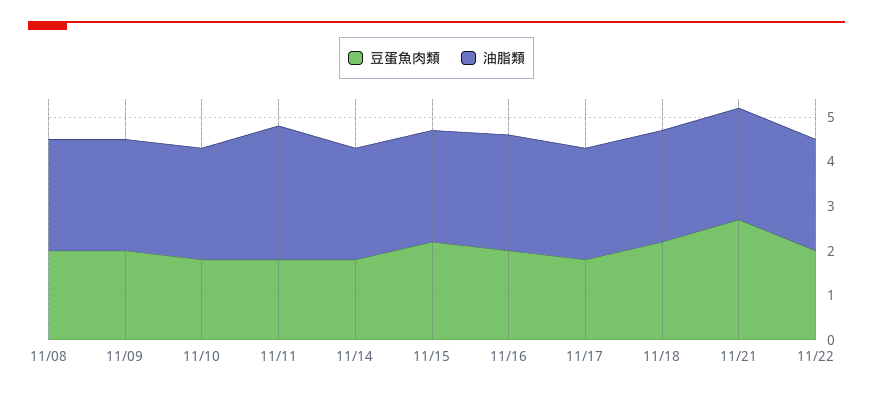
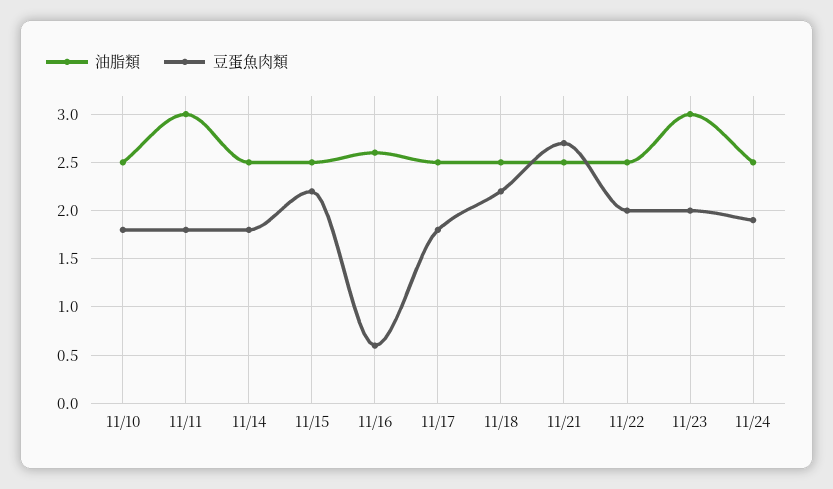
豆蛋魚肉類, 11/08: 2 -> none
油脂類, 11/08: 2.5 -> none
豆蛋魚肉類, 11/09: 2 -> none
油脂類, 11/09: 2.5 -> none
豆蛋魚肉類, 11/16: 2 -> 0.6
油脂類, 11/23: none -> 3
豆蛋魚肉類, 11/23: none -> 2
油脂類, 11/24: none -> 2.5
豆蛋魚肉類, 11/24: none -> 1.9

